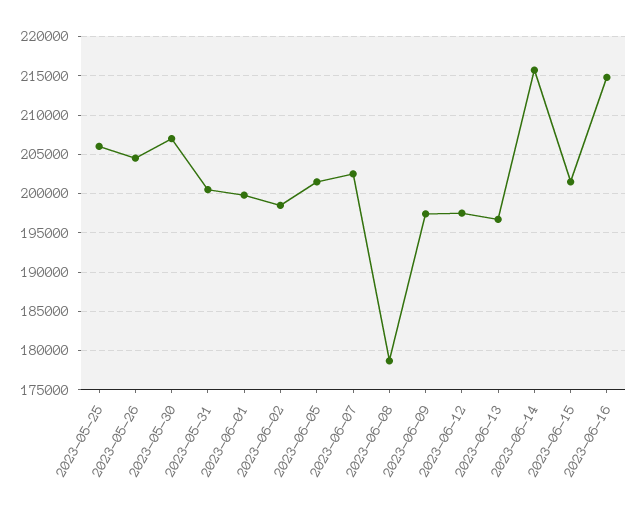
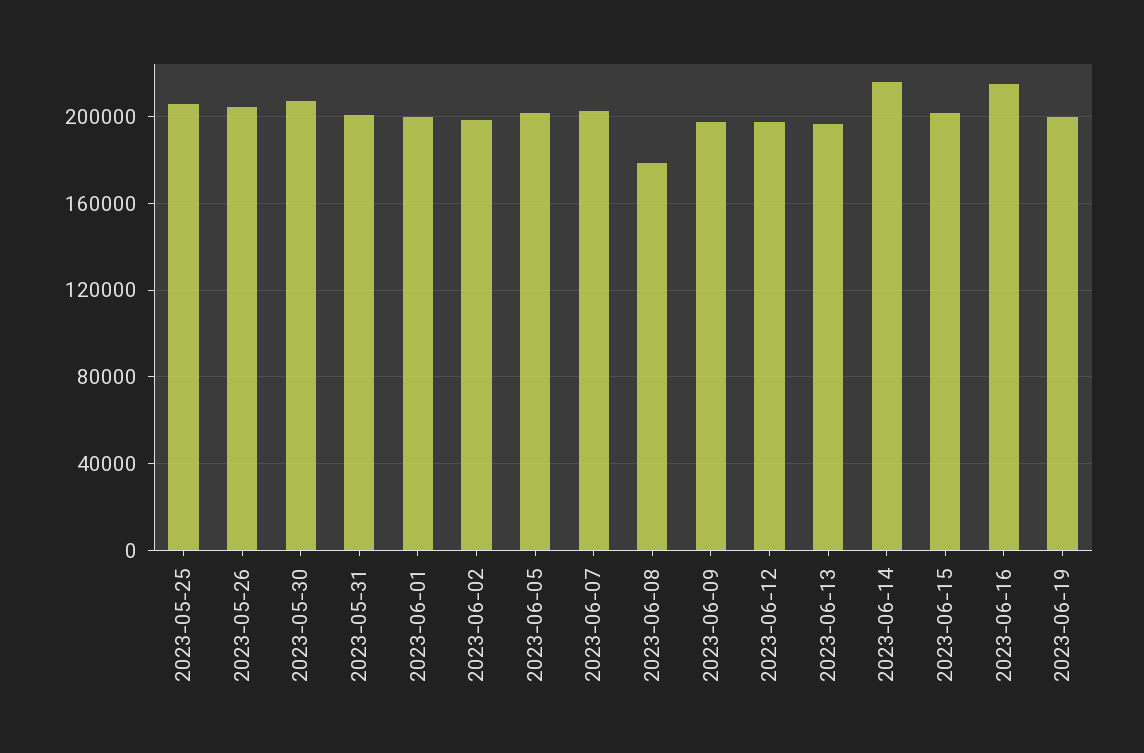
2023-06-19: none -> 200000

